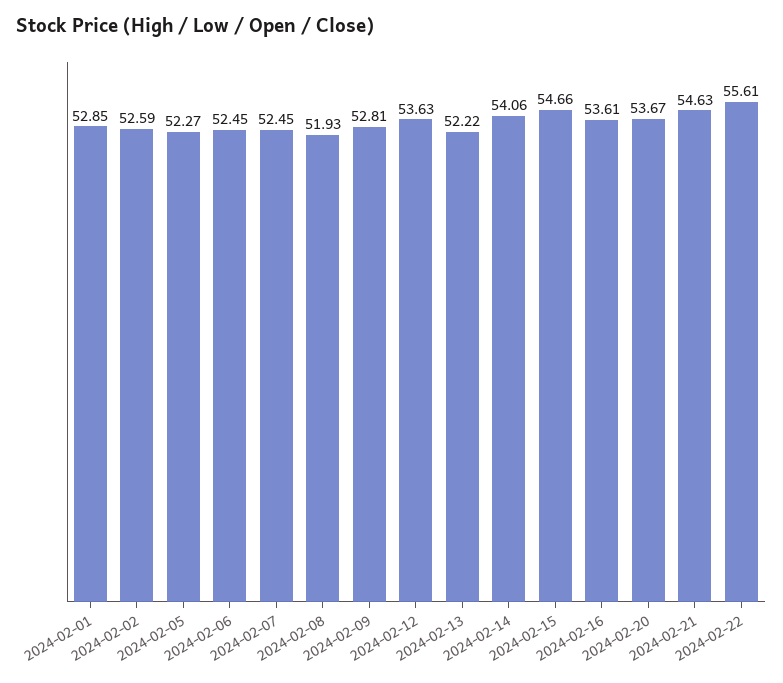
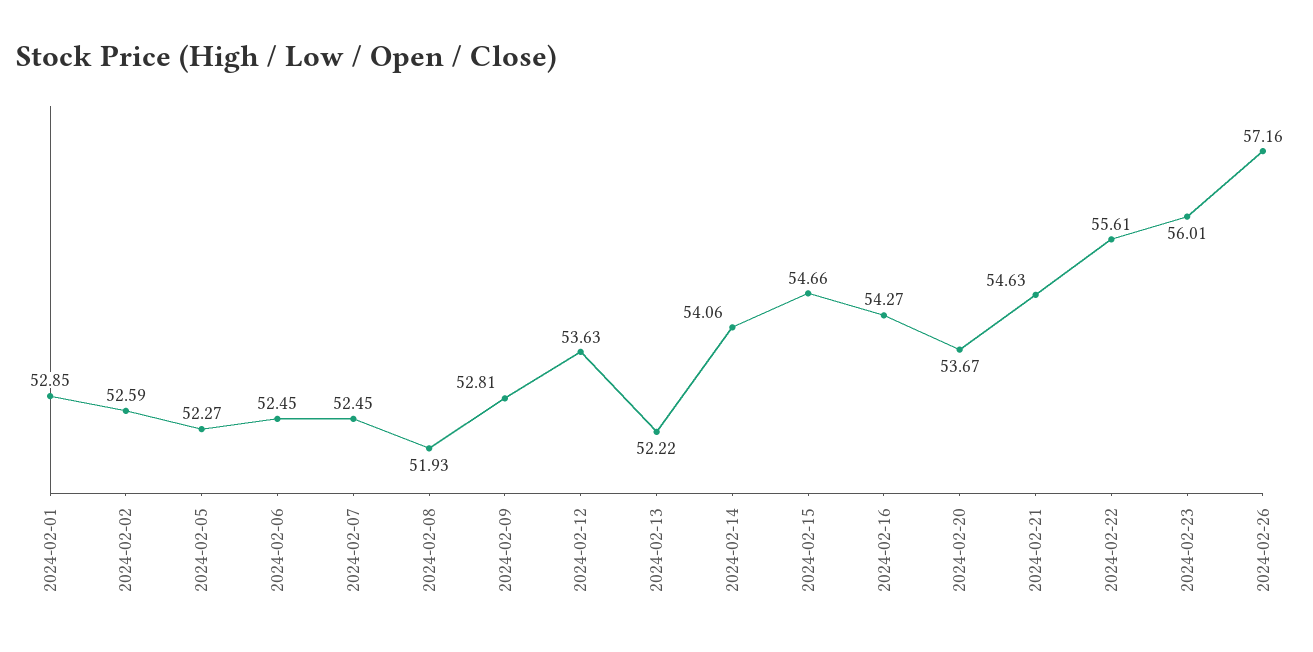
2024-02-16: 53.61 -> 54.27
2024-02-23: none -> 56.01
2024-02-26: none -> 57.16

